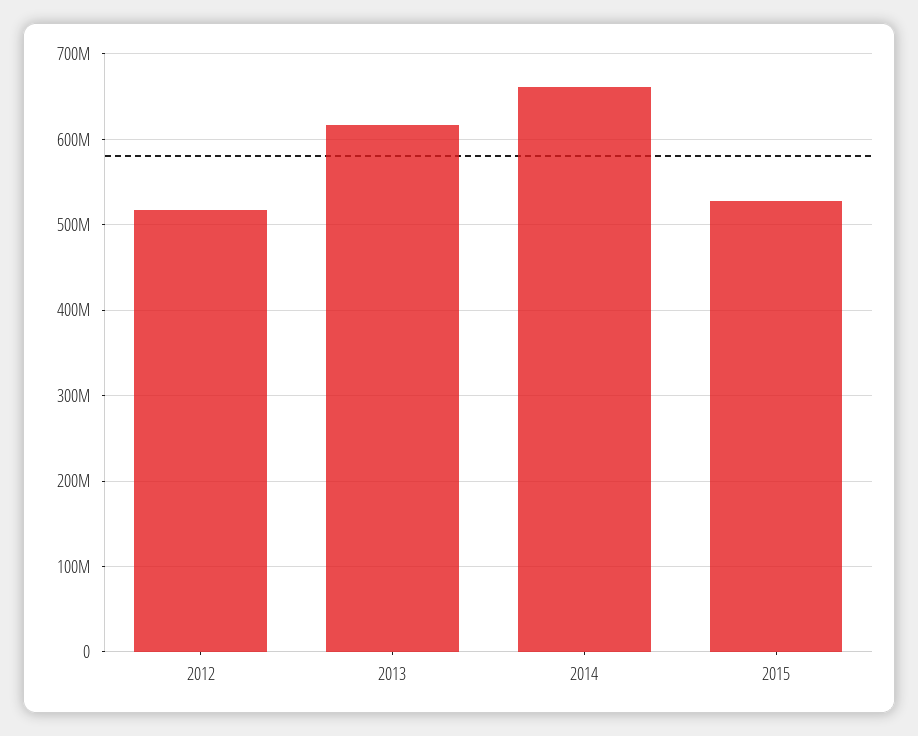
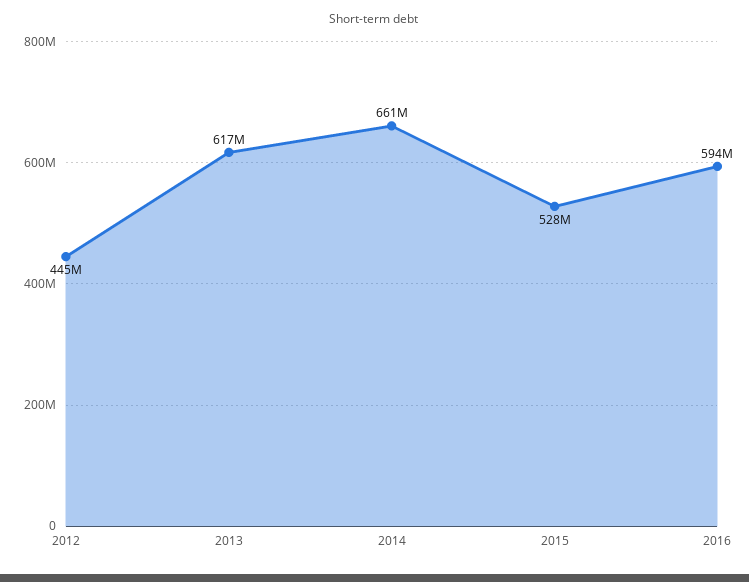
2012: 520000000 -> 445000000
2016: none -> 594000000

